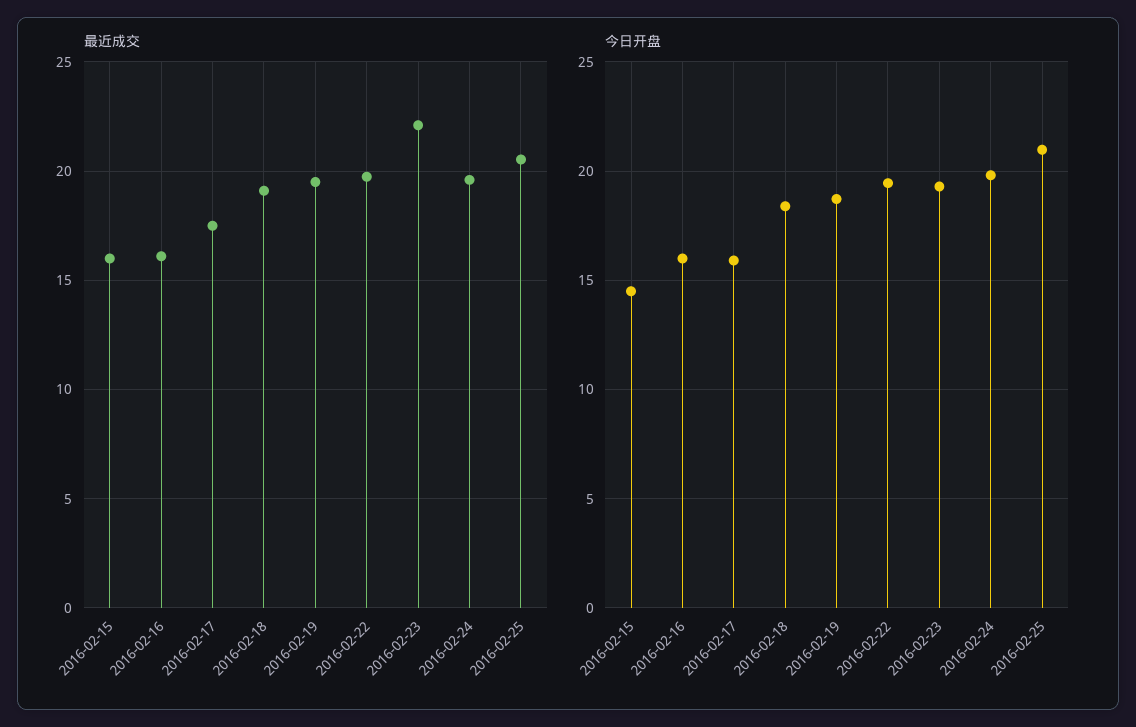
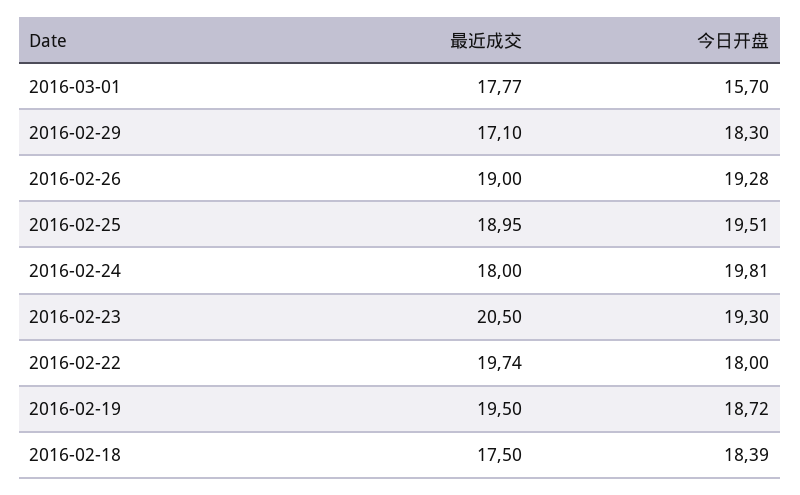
最近成交, 2016-02-15: 16 -> none
最近成交, 2016-02-16: 16 -> none
最近成交, 2016-02-17: 17.5 -> none
最近成交, 2016-02-18: 19 -> 17.5
最近成交, 2016-02-23: 22 -> 20.5
最近成交, 2016-02-24: 19.5 -> 18
最近成交, 2016-02-25: 20.5 -> 18.95
今日开盘, 2016-02-15: 14.5 -> none
今日开盘, 2016-02-16: 16 -> none
今日开盘, 2016-02-17: 16 -> none
今日开盘, 2016-02-22: 19.5 -> 18
今日开盘, 2016-02-25: 21 -> 19.51
最近成交, 2016-03-01: none -> 17.77
今日开盘, 2016-03-01: none -> 15.7
最近成交, 2016-02-29: none -> 17.1
今日开盘, 2016-02-29: none -> 18.3
最近成交, 2016-02-26: none -> 19
今日开盘, 2016-02-26: none -> 19.28

